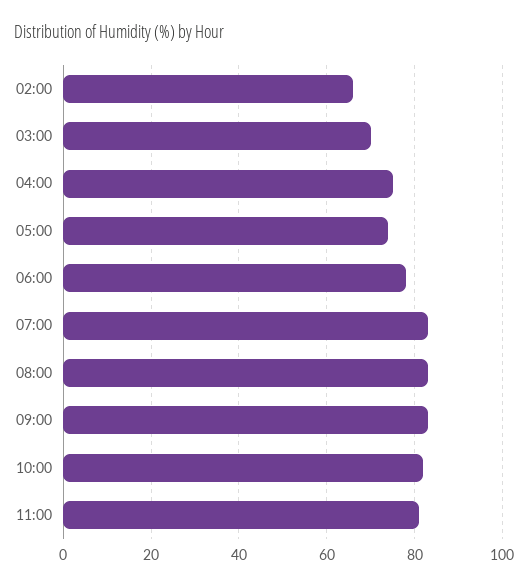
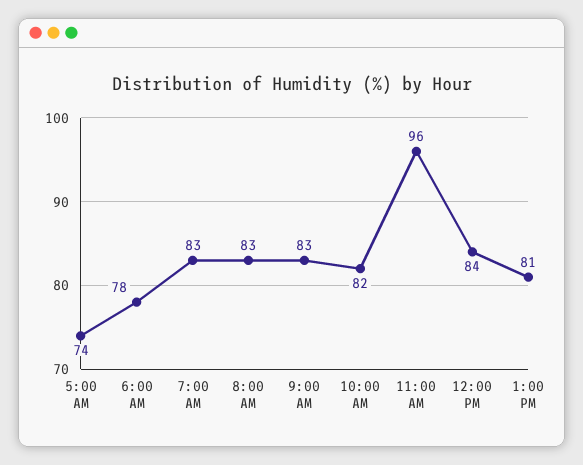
02:00: 65 -> none
03:00: 70 -> none
04:00: 75 -> none
11:00: 80 -> 96
12:00 PM: none -> 84
1:00 PM: none -> 81

